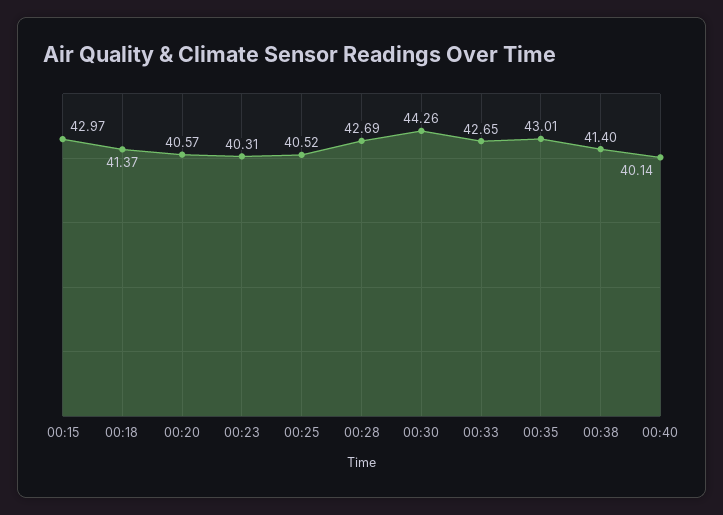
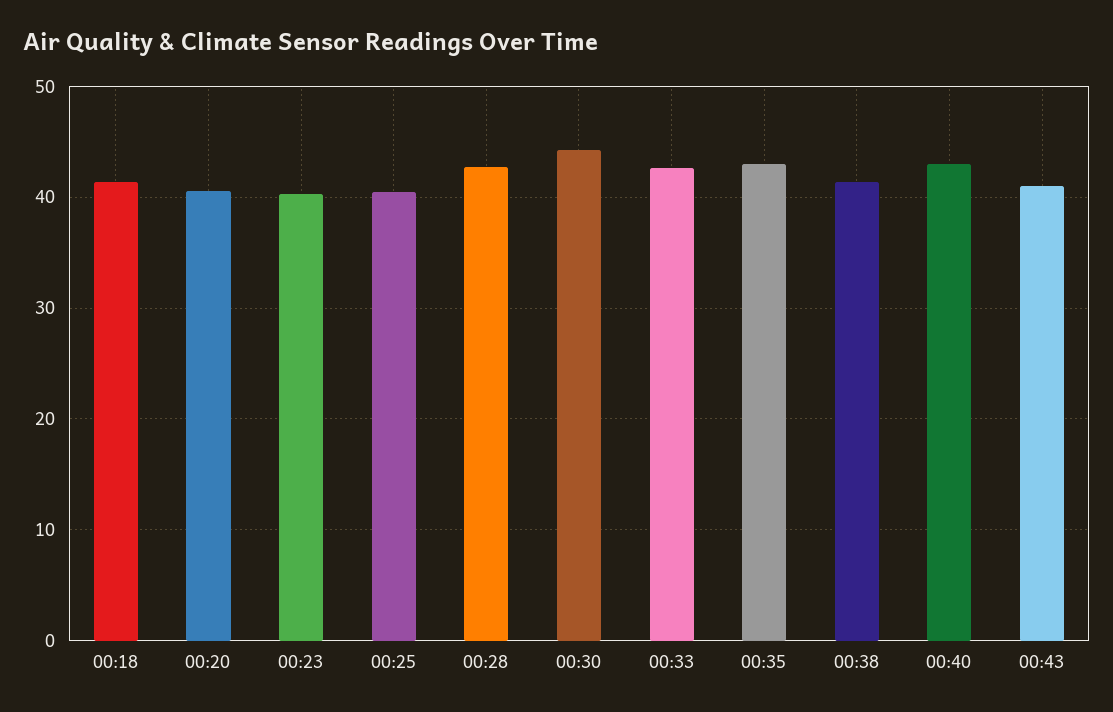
00:15: 42.97 -> none
00:40: 40.14 -> 43
00:43: none -> 41

